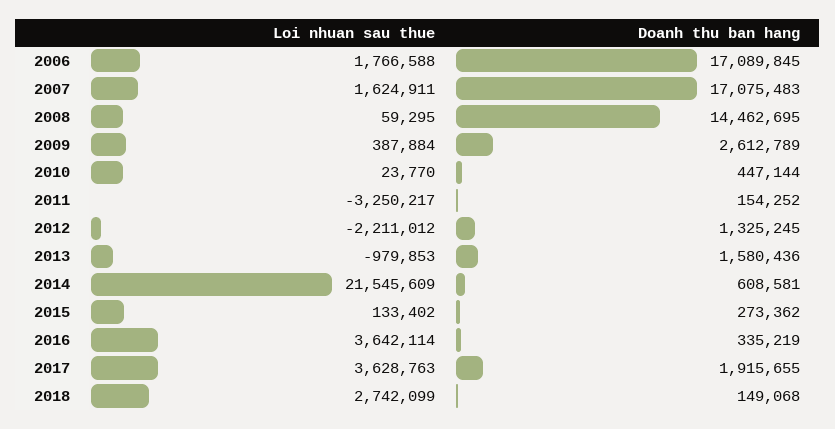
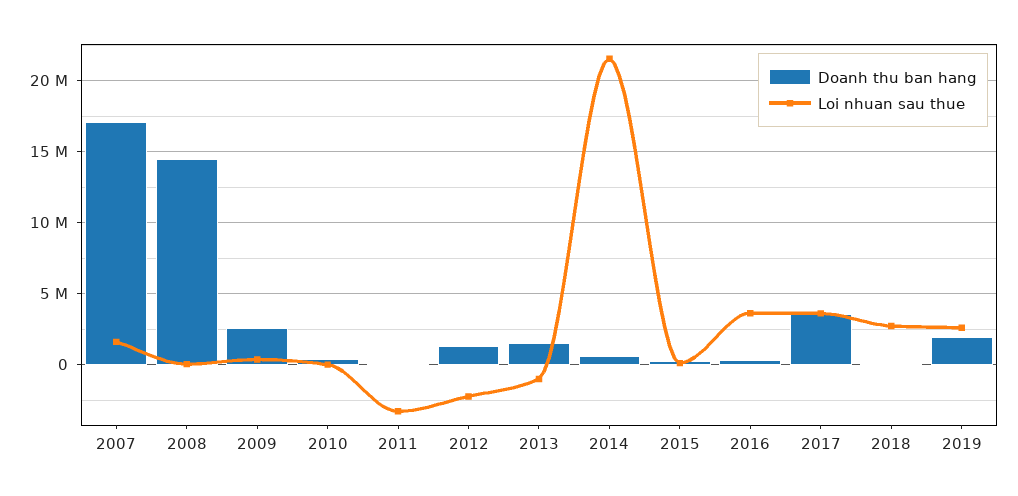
Loi nhuan sau thue, 2006: 1766588 -> none
Doanh thu ban hang, 2006: 17089845 -> none
Doanh thu ban hang, 2017: 1915655 -> 3500000
Doanh thu ban hang, 2019: none -> 2000000
Loi nhuan sau thue, 2019: none -> 2500000

